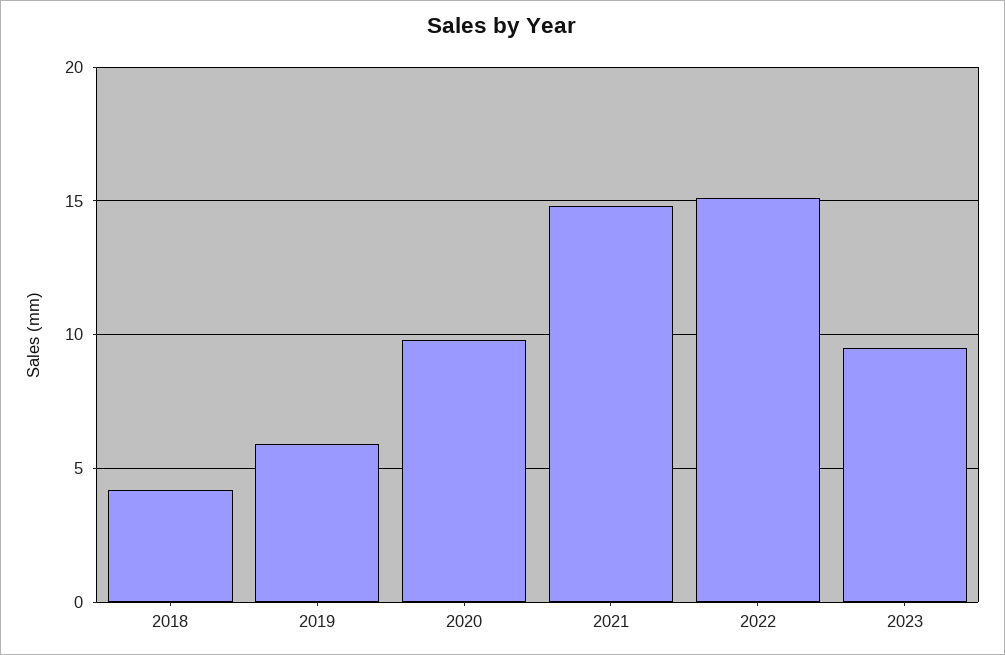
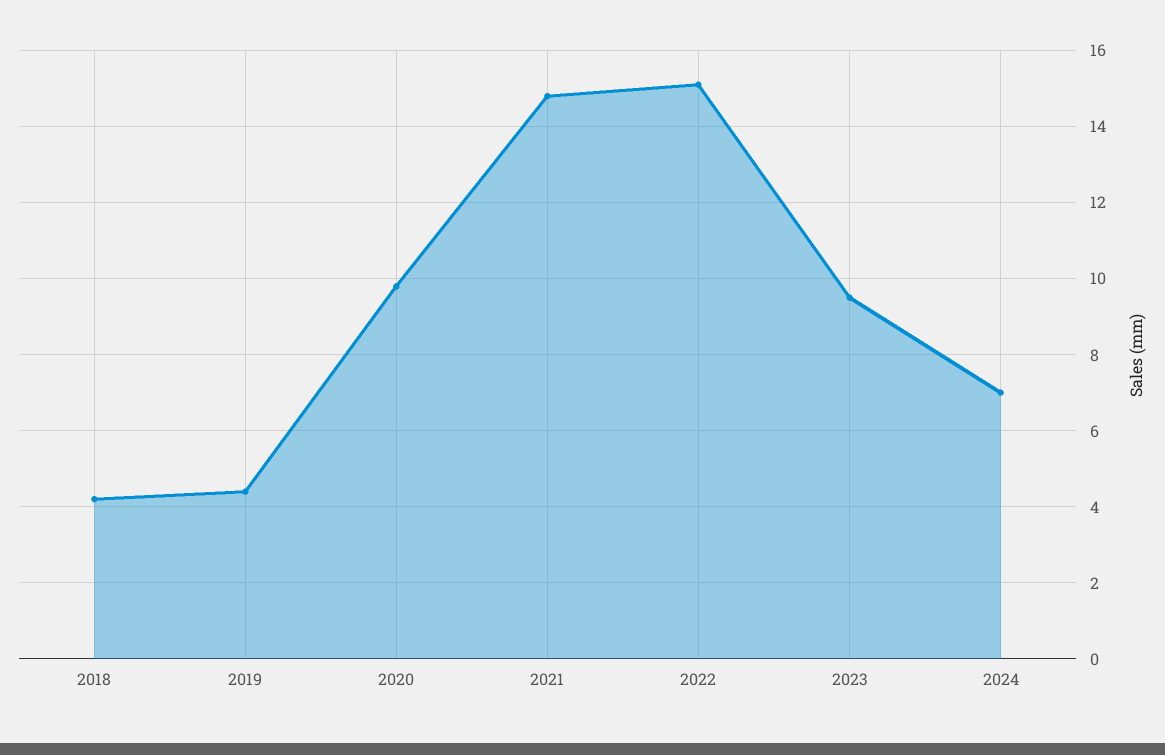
2019: 6 -> 4.5
2024: none -> 7

